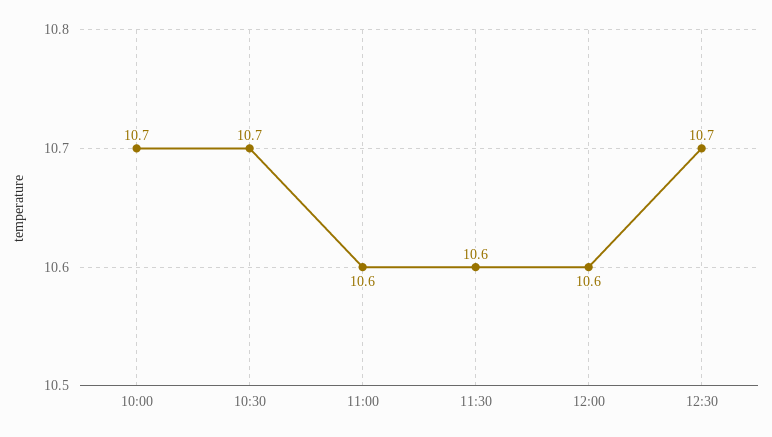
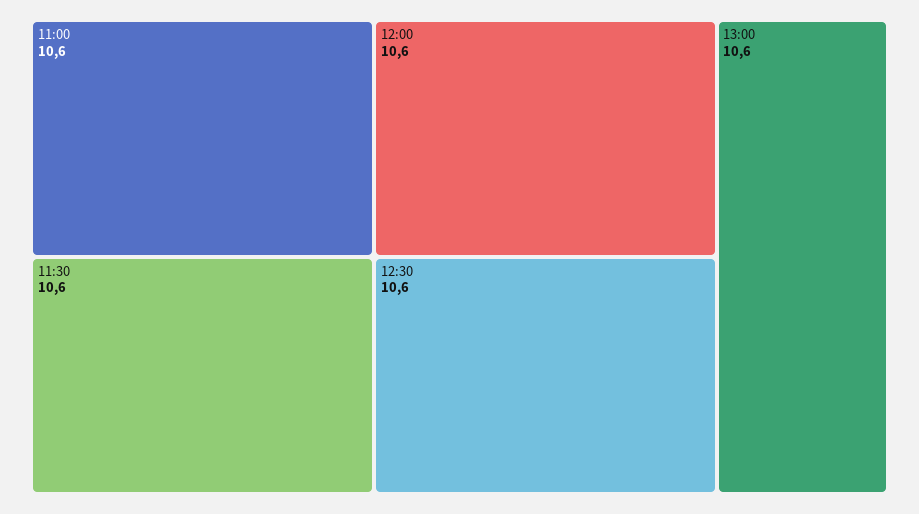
10:00: 10.7 -> none
10:30: 10.7 -> none
12:30: 10.7 -> 10.6
13:00: none -> 10.6

